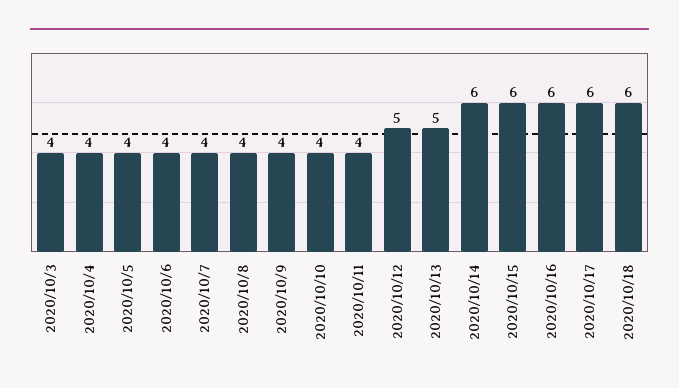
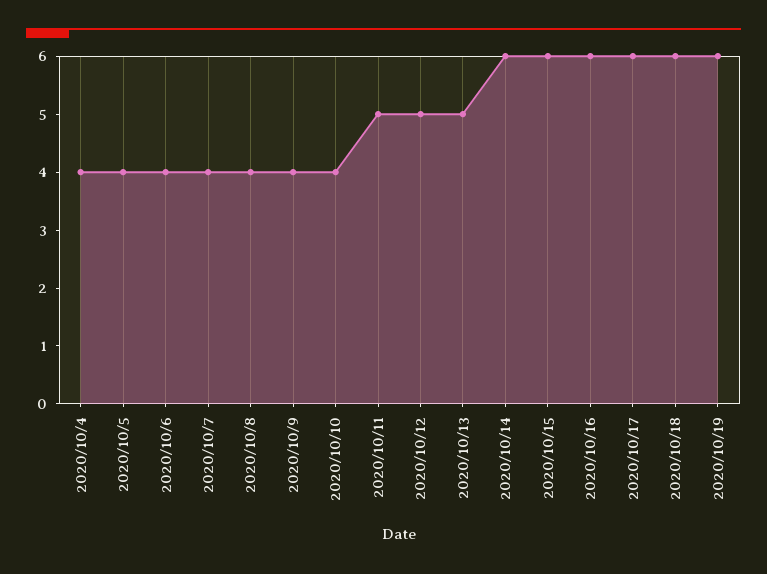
2020/10/3: 4 -> none
2020/10/11: 4 -> 5
2020/10/19: none -> 6

